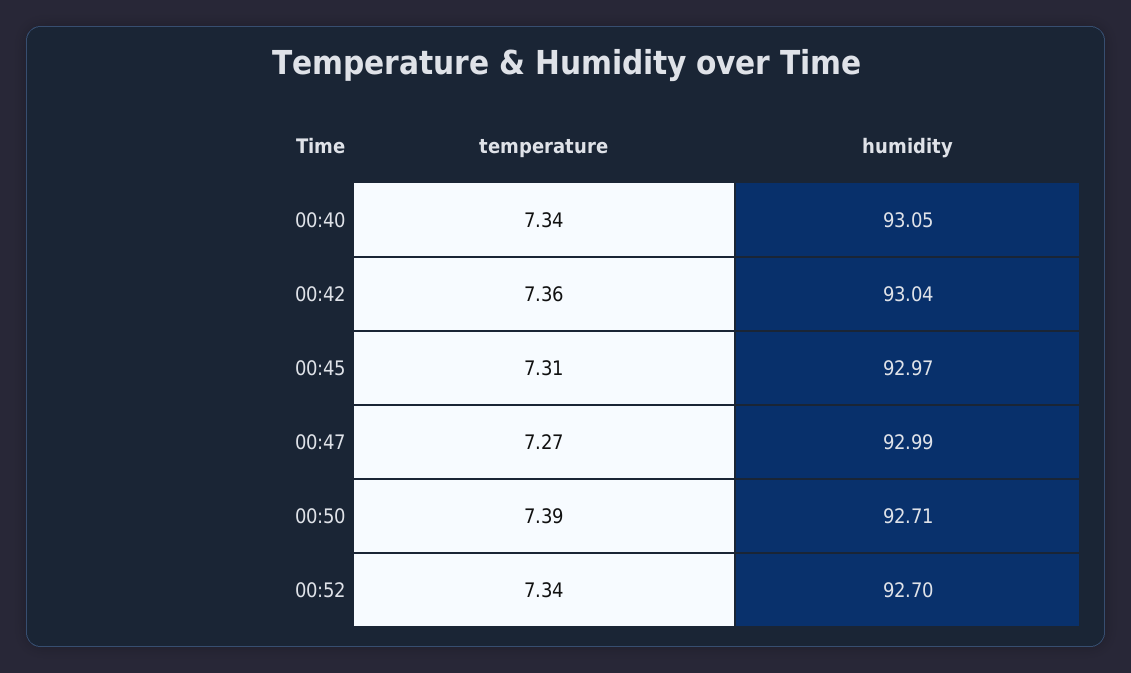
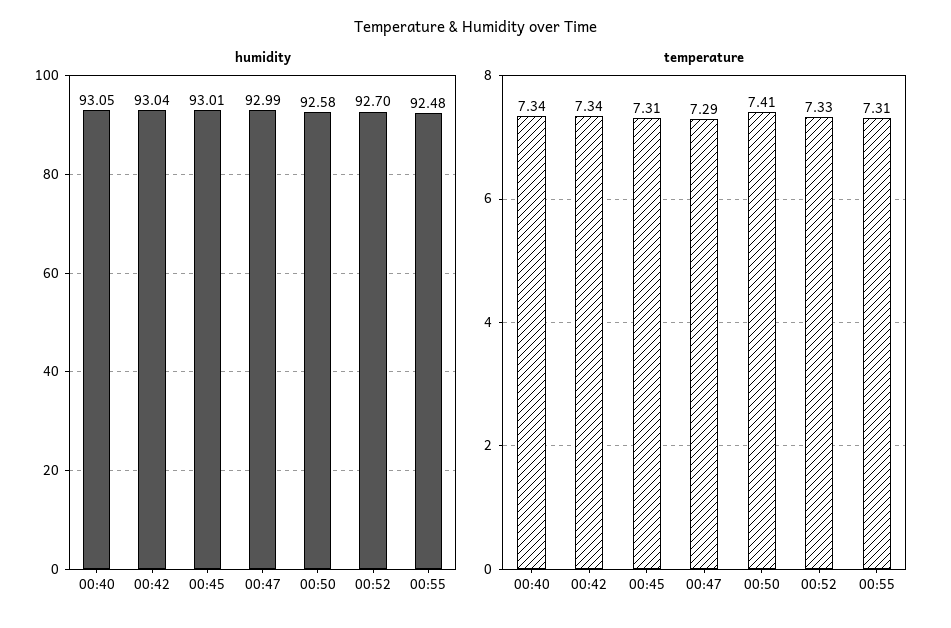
temperature, 00:42: 7.36 -> 7.34
humidity, 00:45: 92.97 -> 93.01
temperature, 00:47: 7.27 -> 7.29
temperature, 00:50: 7.39 -> 7.41
humidity, 00:50: 92.71 -> 92.58
temperature, 00:52: 7.34 -> 7.33
humidity, 00:55: none -> 92.48
temperature, 00:55: none -> 7.31

